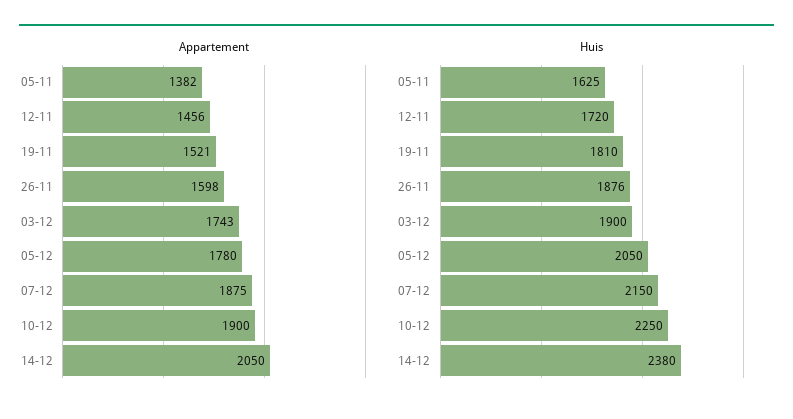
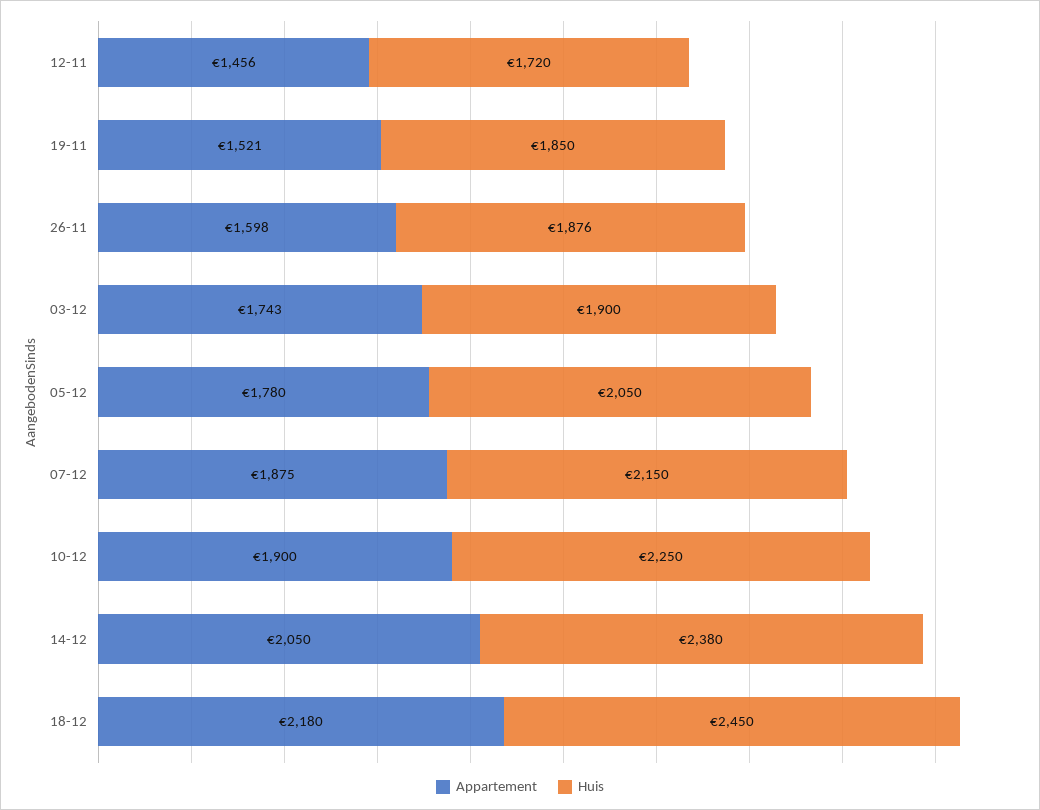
Appartement, 05-11: 1382 -> none
Huis, 05-11: 1625 -> none
Huis, 19-11: 1810 -> 1850
Appartement, 18-12: none -> 2180
Huis, 18-12: none -> 2450

